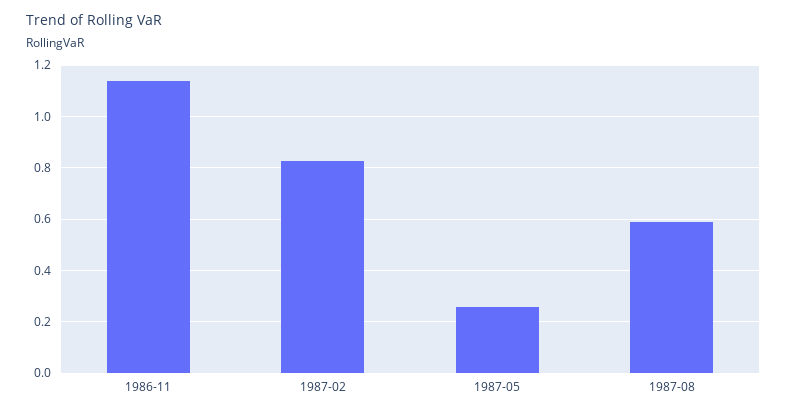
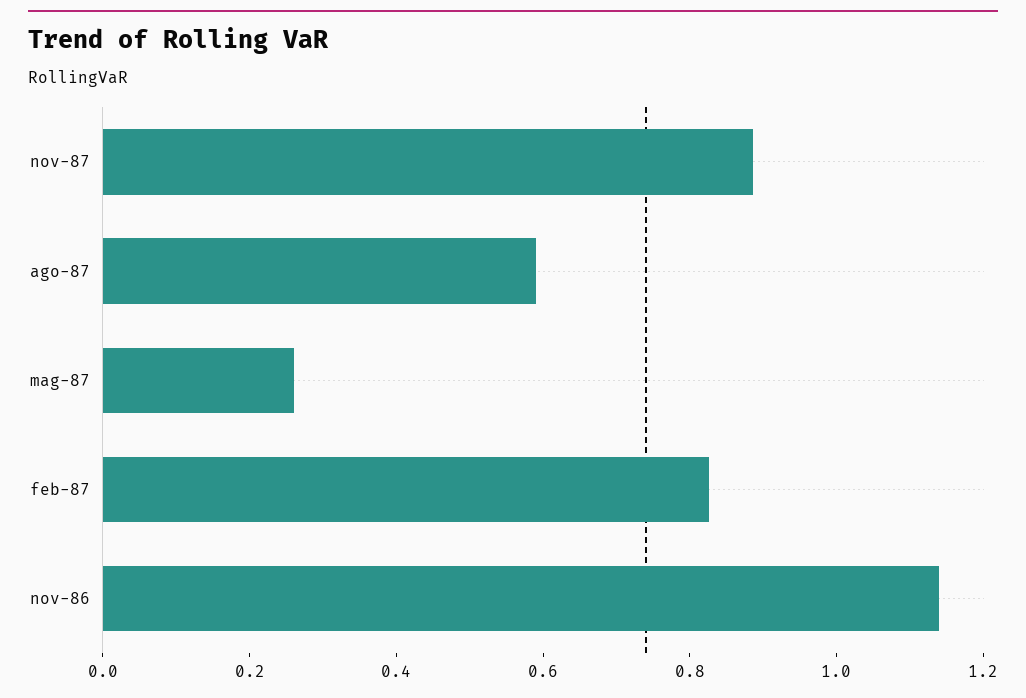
nov-87: none -> 0.9

